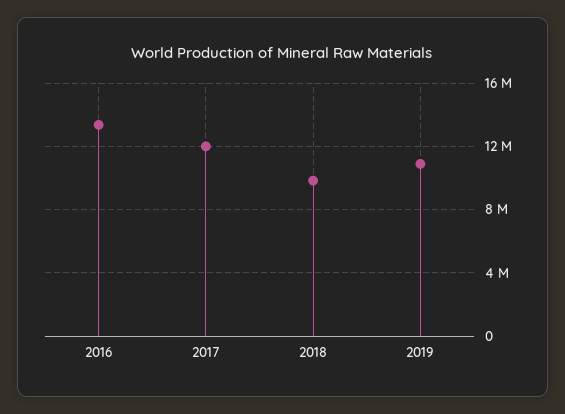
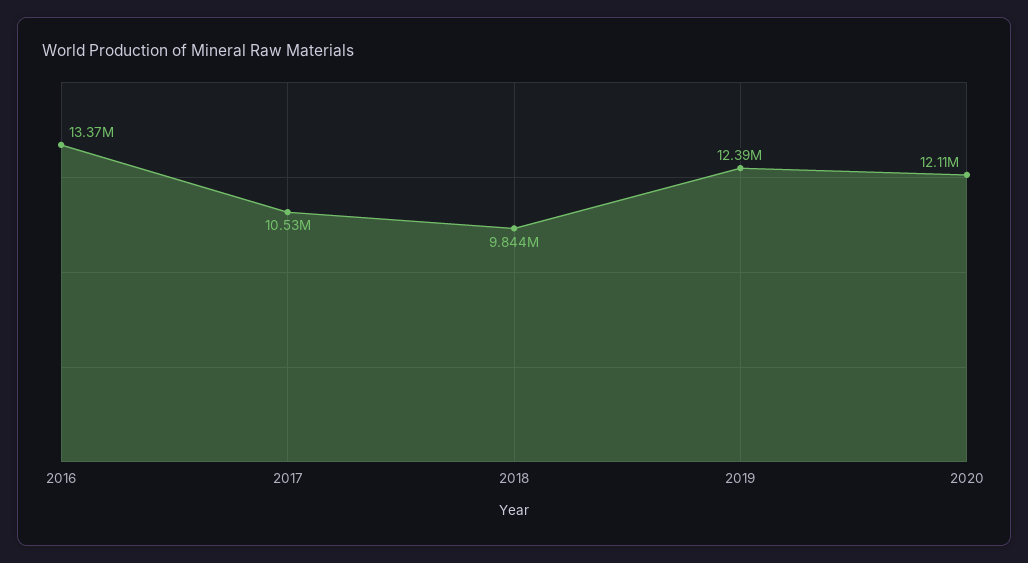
2017: 12000000 -> 10530000
2019: 11000000 -> 12390000
2020: none -> 12110000

